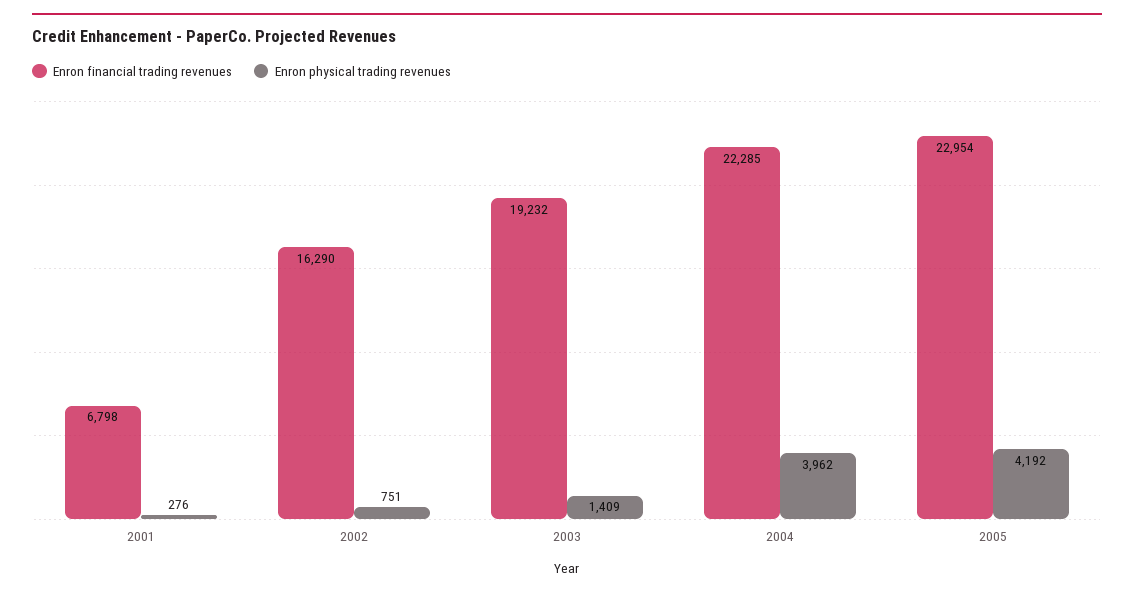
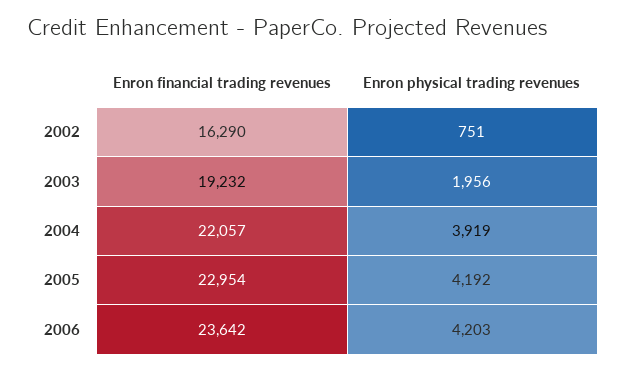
Enron financial trading revenues, 2001: 6798 -> none
Enron physical trading revenues, 2001: 276 -> none
Enron physical trading revenues, 2003: 1409 -> 1956
Enron financial trading revenues, 2004: 22285 -> 22057
Enron physical trading revenues, 2004: 3962 -> 3919
Enron financial trading revenues, 2006: none -> 23642
Enron physical trading revenues, 2006: none -> 4203

